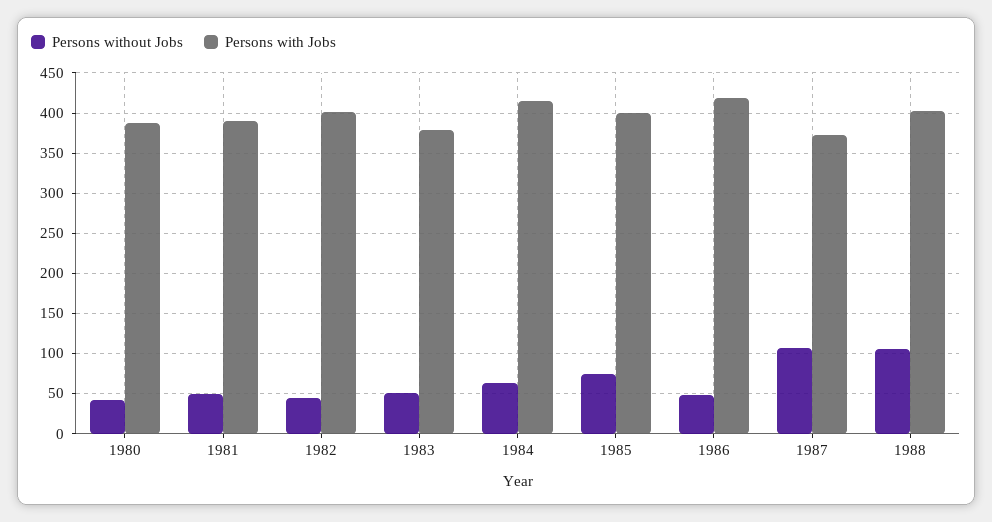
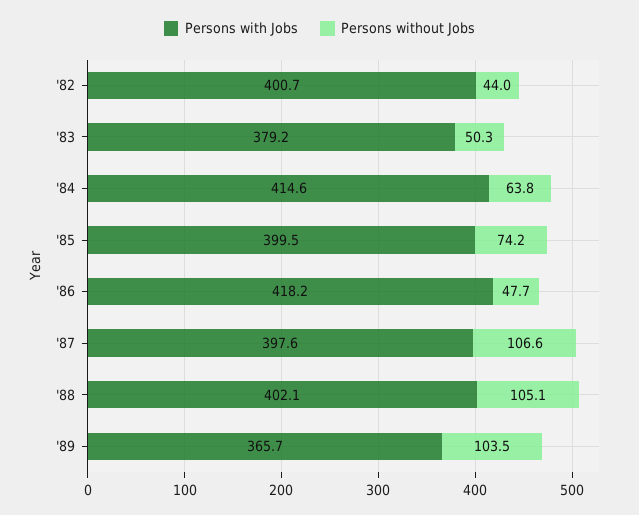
Persons without Jobs, 1980: 40 -> none
Persons with Jobs, 1980: 390 -> none
Persons without Jobs, 1981: 50 -> none
Persons with Jobs, 1981: 390 -> none
Persons with Jobs, 1987: 370 -> 397.6
Persons with Jobs, '89: none -> 365.7
Persons without Jobs, '89: none -> 103.5

